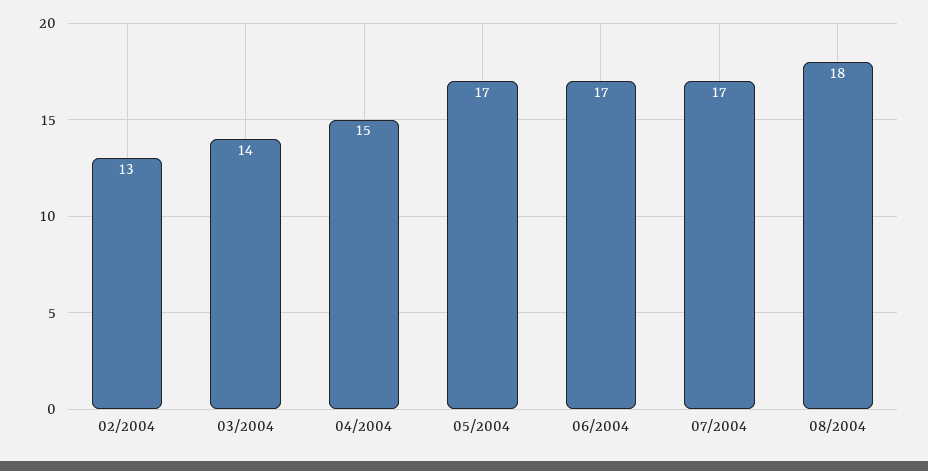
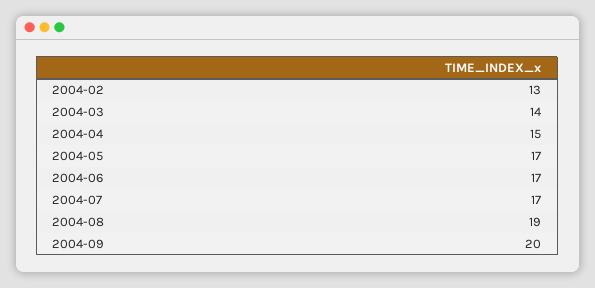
08/2004: 18 -> 19
2004-09: none -> 20

